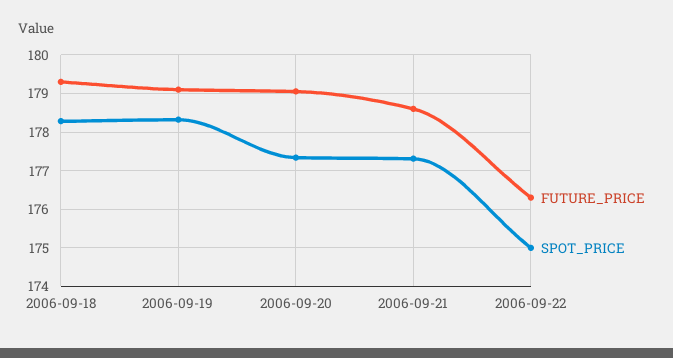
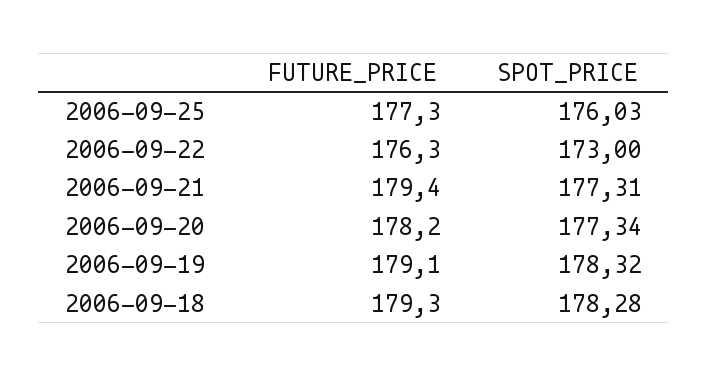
FUTURE_PRICE, 2006-09-20: 179 -> 178.2
FUTURE_PRICE, 2006-09-21: 178.6 -> 179.4
SPOT_PRICE, 2006-09-22: 175 -> 173
FUTURE_PRICE, 2006-09-25: none -> 177.3
SPOT_PRICE, 2006-09-25: none -> 176.03

